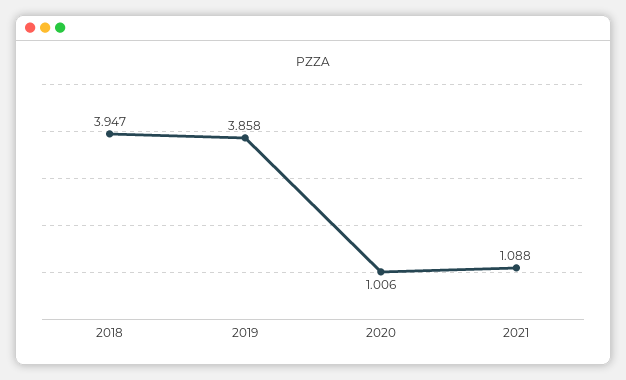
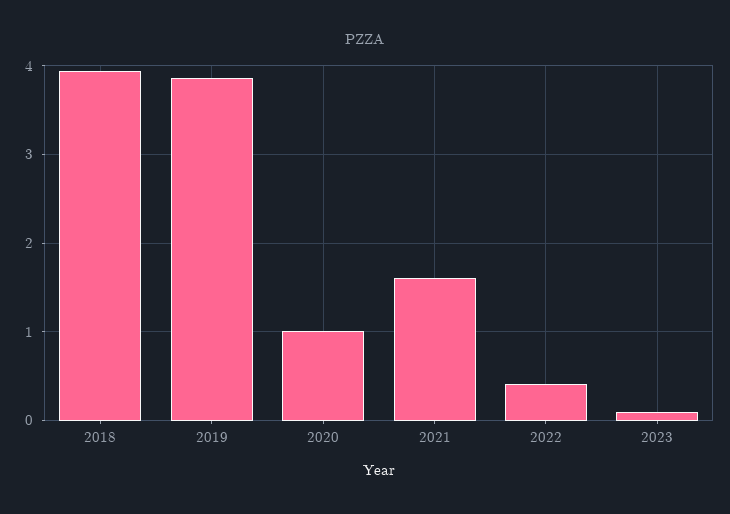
2021: 1.088 -> 1.6
2022: none -> 0.4
2023: none -> 0.1

